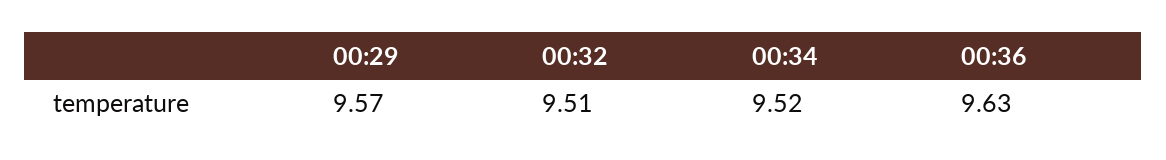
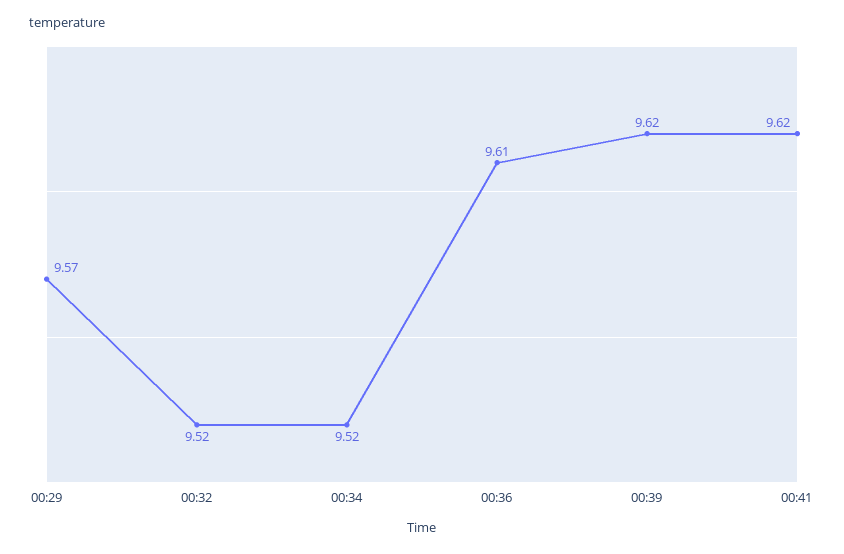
00:32: 9.51 -> 9.52
00:36: 9.63 -> 9.61
00:39: none -> 9.62
00:41: none -> 9.62

